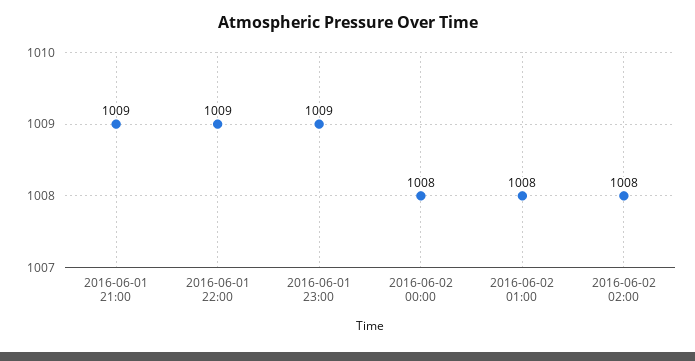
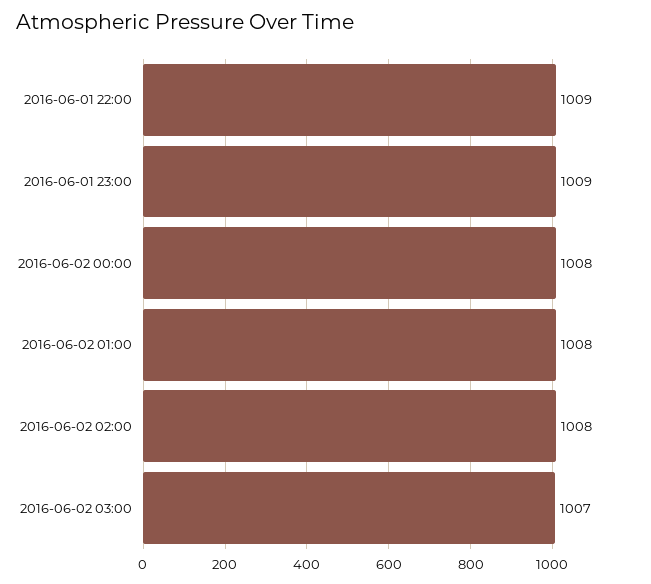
2016-06-01 21:00: 1009 -> none
2016-06-02 03:00: none -> 1007

